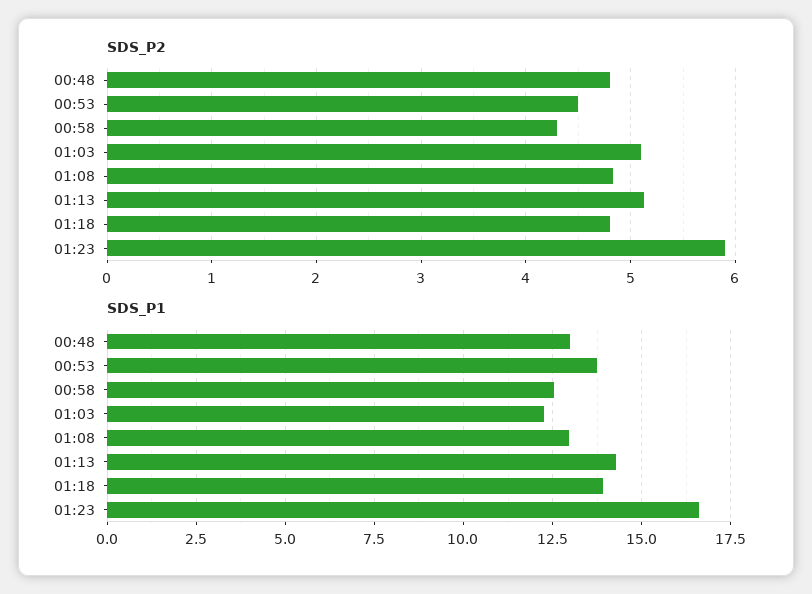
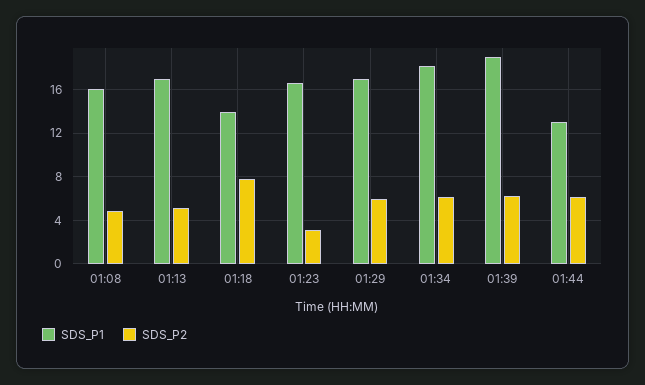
SDS_P2, 00:48: 4.8 -> none
SDS_P2, 00:53: 4.5 -> none
SDS_P2, 00:58: 4.3 -> none
SDS_P2, 01:03: 5.1 -> none
SDS_P2, 01:18: 4.8 -> 8
SDS_P2, 01:23: 5.9 -> 3
SDS_P1, 00:48: 13 -> none
SDS_P1, 00:53: 13.75 -> none
SDS_P1, 00:58: 12.5 -> none
SDS_P1, 01:03: 12.25 -> none
SDS_P1, 01:08: 13 -> 16
SDS_P1, 01:13: 14.25 -> 17
SDS_P1, 01:29: none -> 17
SDS_P2, 01:29: none -> 6
SDS_P1, 01:34: none -> 18
SDS_P2, 01:34: none -> 6
SDS_P1, 01:39: none -> 19
SDS_P2, 01:39: none -> 6
SDS_P1, 01:44: none -> 13
SDS_P2, 01:44: none -> 6

